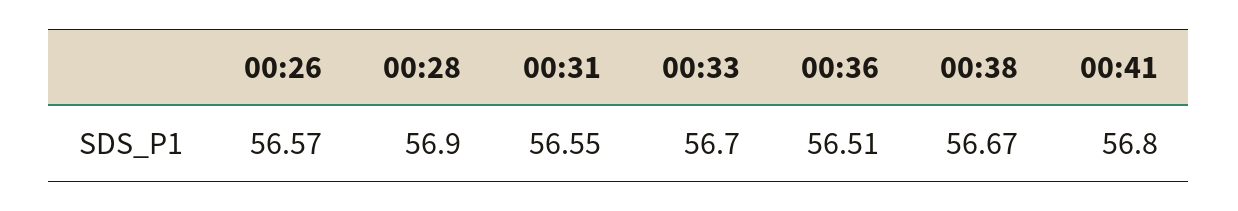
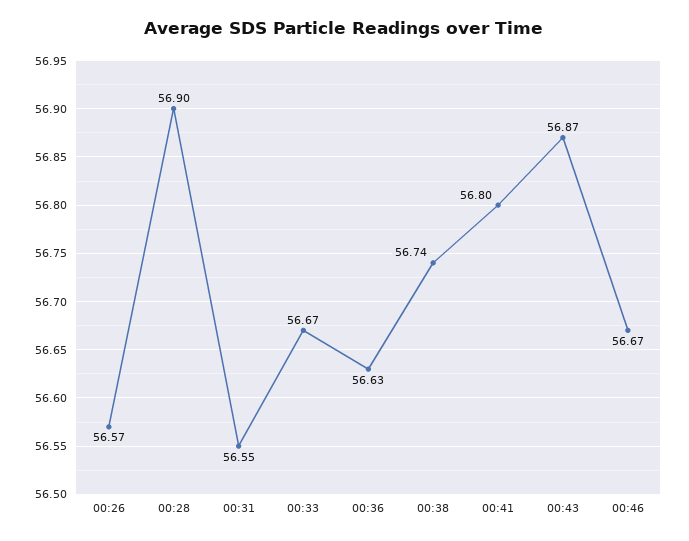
00:33: 56.7 -> 56.67
00:36: 56.51 -> 56.63
00:38: 56.67 -> 56.74
00:43: none -> 56.87
00:46: none -> 56.67

